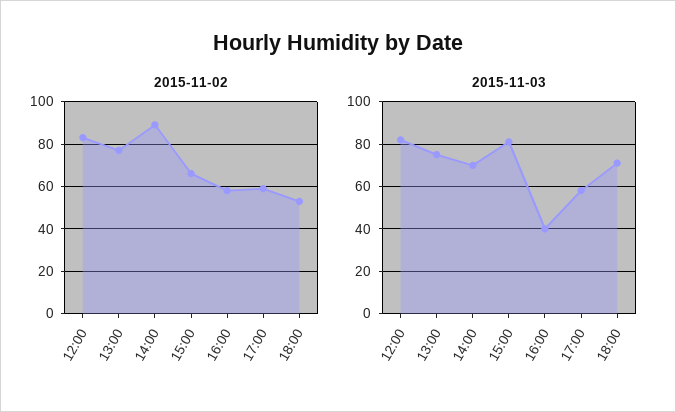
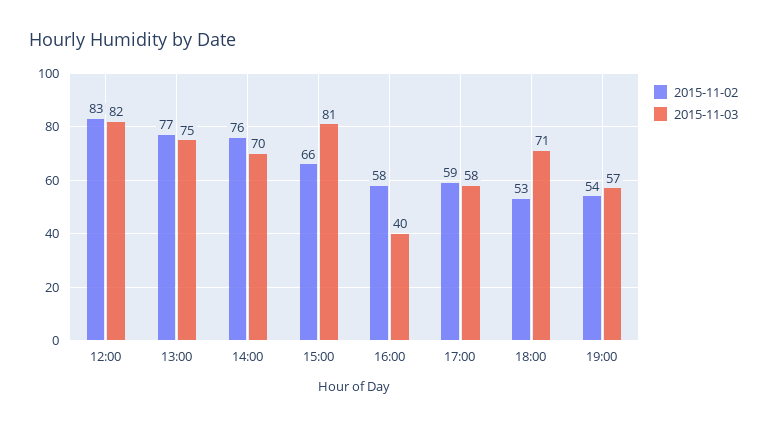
2015-11-02, 14:00: 90 -> 76
2015-11-02, 19:00: none -> 54
2015-11-03, 19:00: none -> 57

